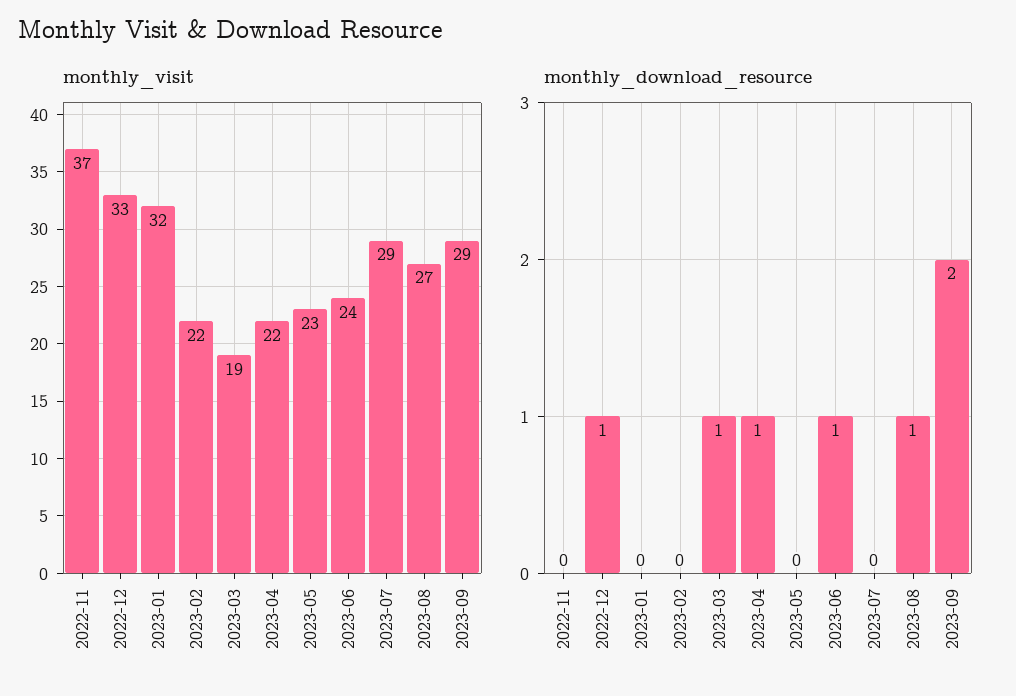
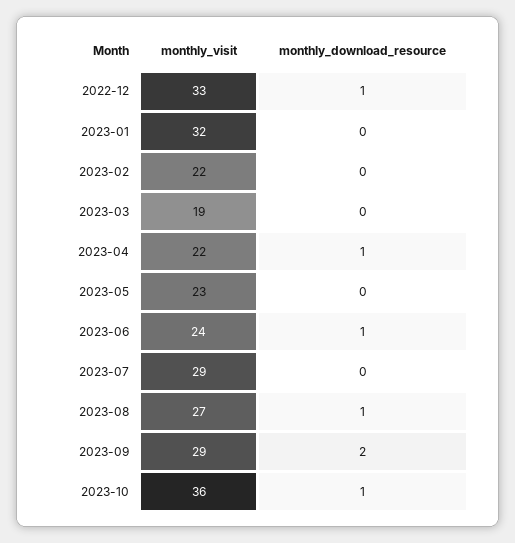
monthly_visit, 2022-11: 37 -> none
monthly_download_resource, 2022-11: 0 -> none
monthly_download_resource, 2023-03: 1 -> 0
monthly_visit, 2023-10: none -> 36
monthly_download_resource, 2023-10: none -> 1

